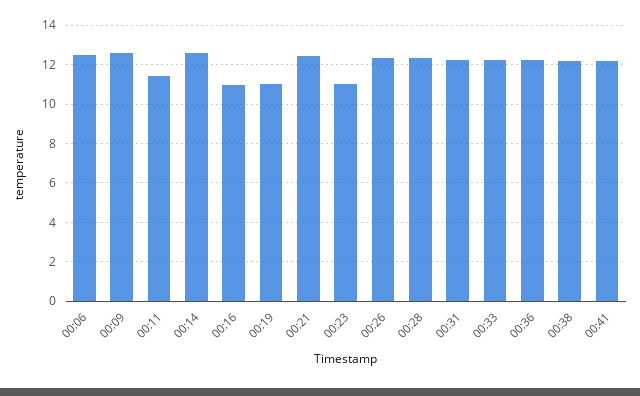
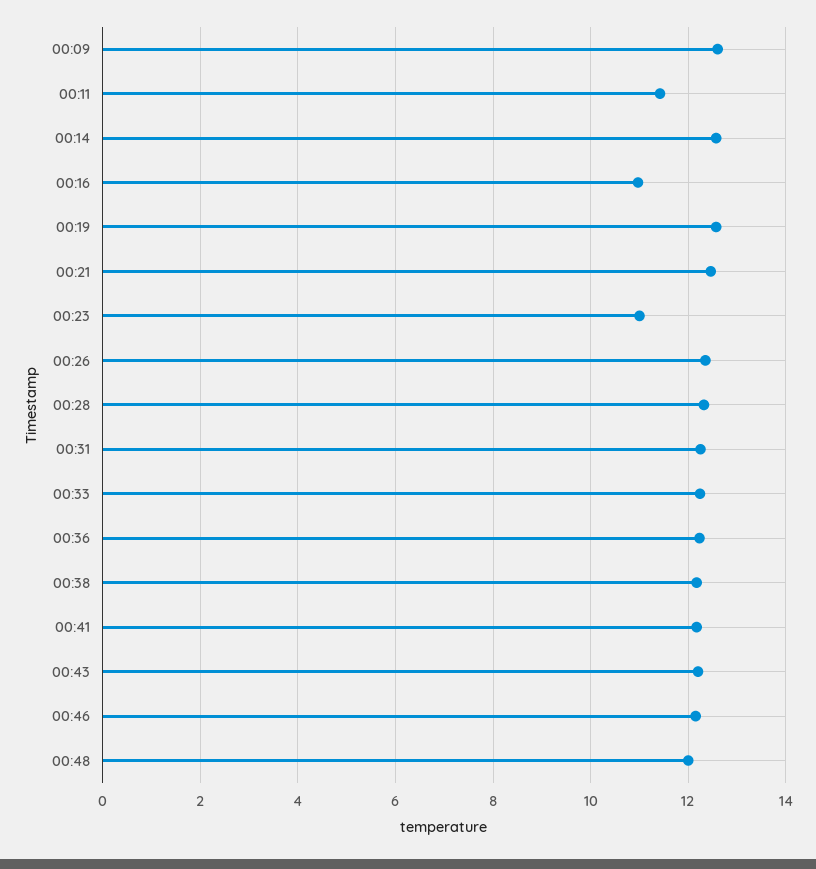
00:06: 12.5 -> none
00:19: 11 -> 12.6
00:43: none -> 12.2
00:46: none -> 12.2
00:48: none -> 12

